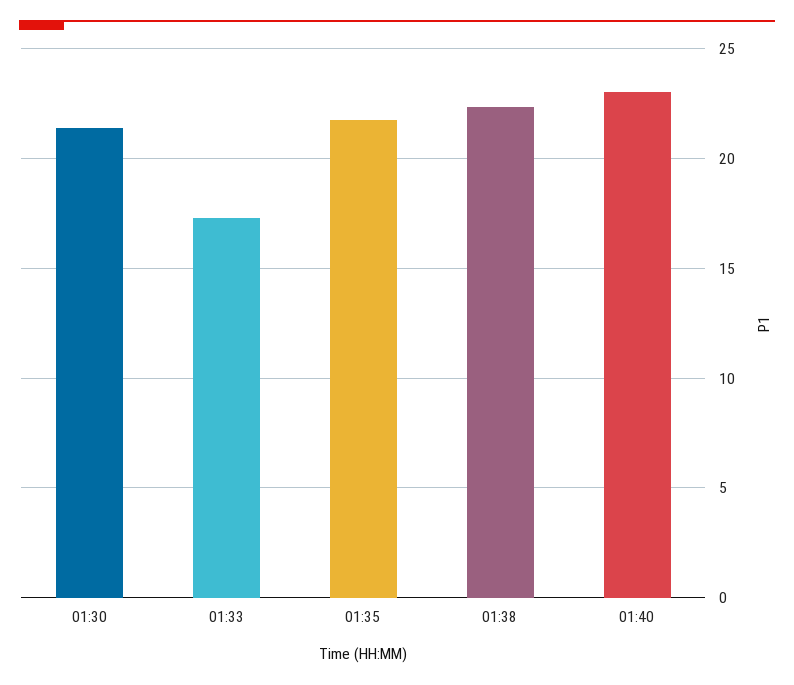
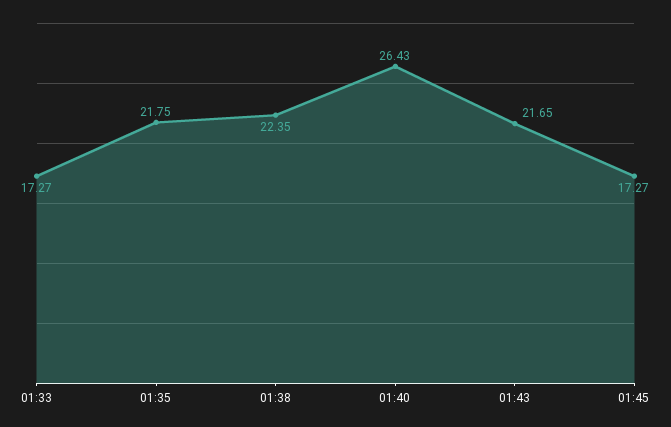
01:30: 21.5 -> none
01:40: 23 -> 26.43
01:43: none -> 21.65
01:45: none -> 17.27

